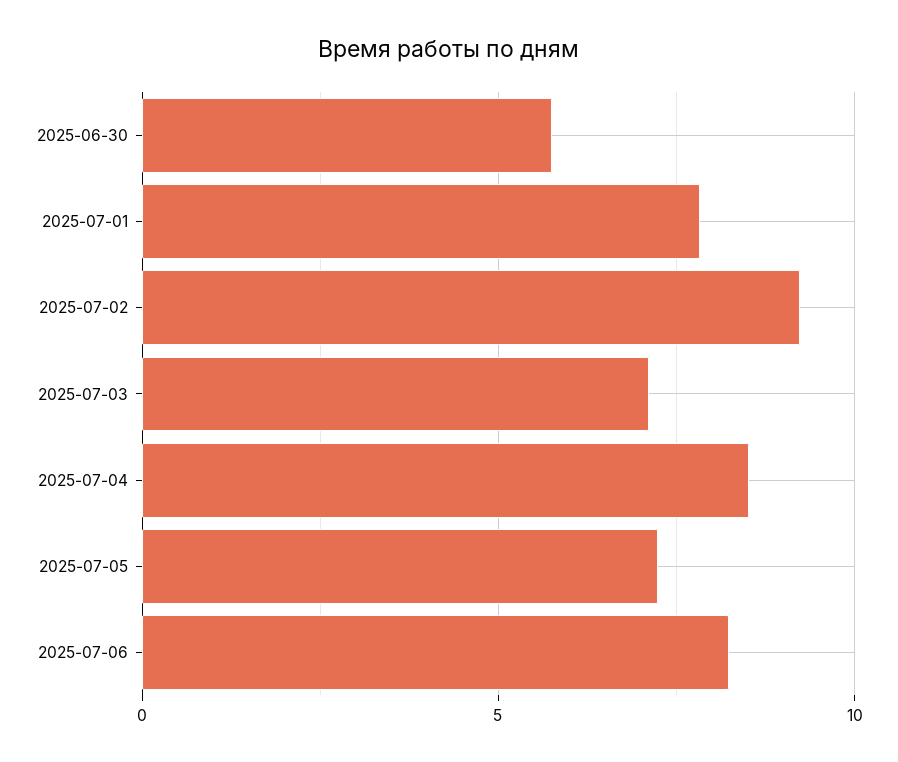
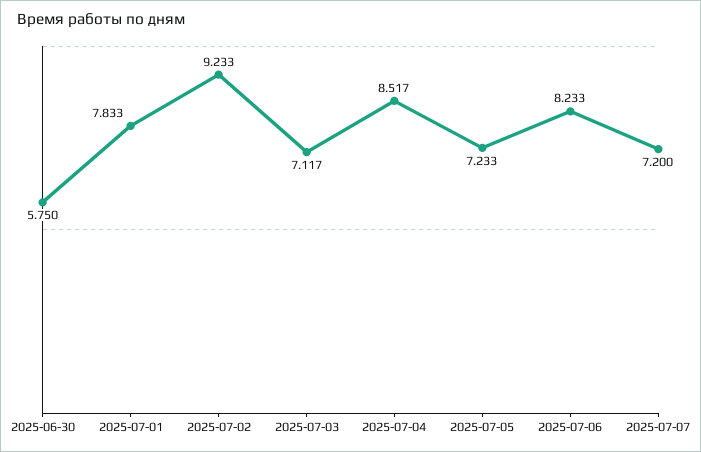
2025-07-07: none -> 7.2

